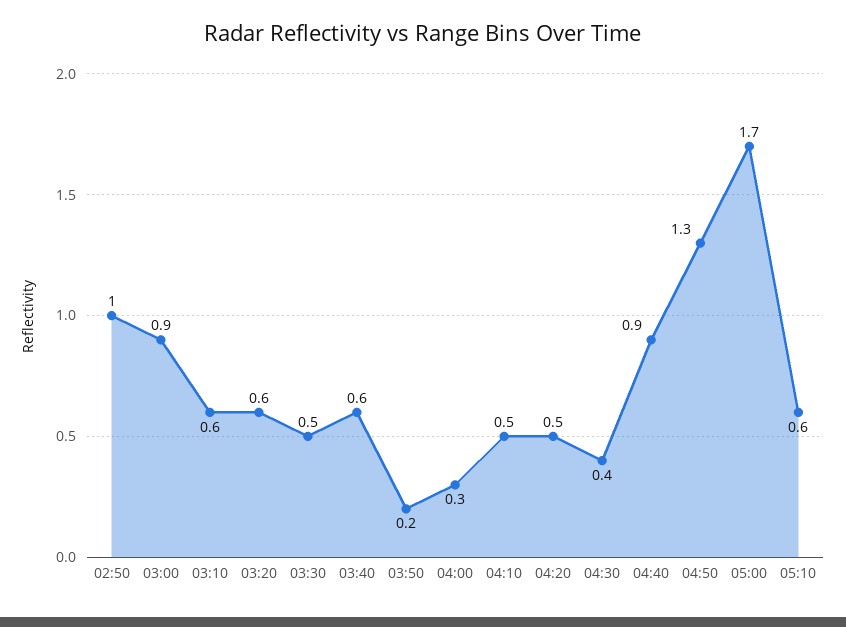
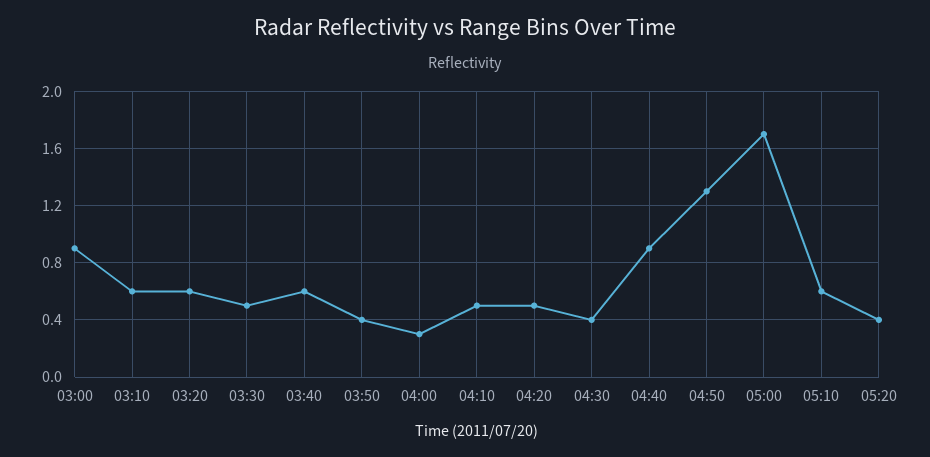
02:50: 1 -> none
03:50: 0.2 -> 0.4
05:20: none -> 0.4

